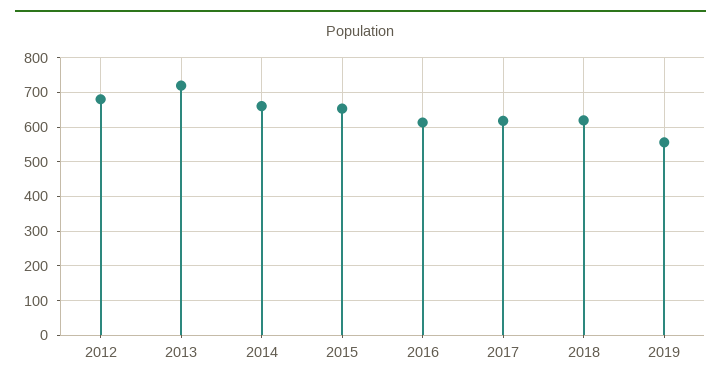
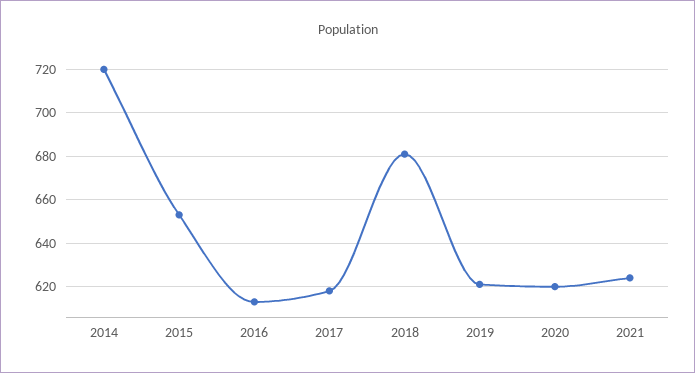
2012: 680 -> none
2013: 720 -> none
2014: 660 -> 720
2018: 620 -> 680
2019: 560 -> 620
2020: none -> 620
2021: none -> 625

